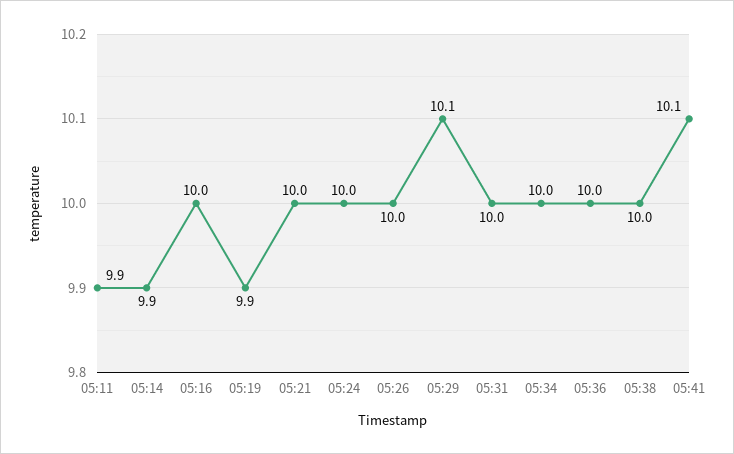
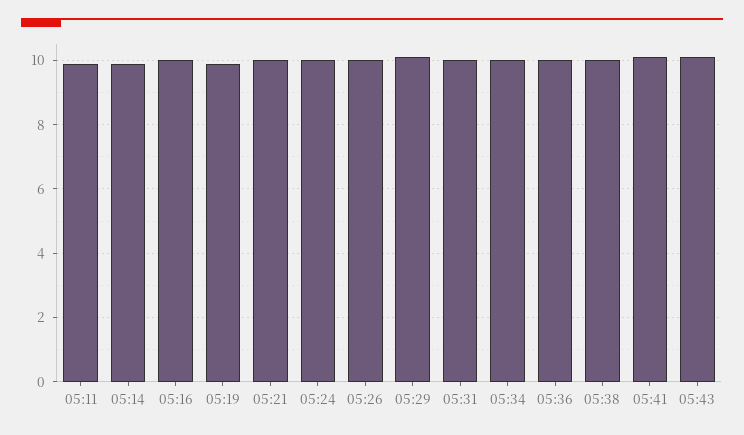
05:43: none -> 10

